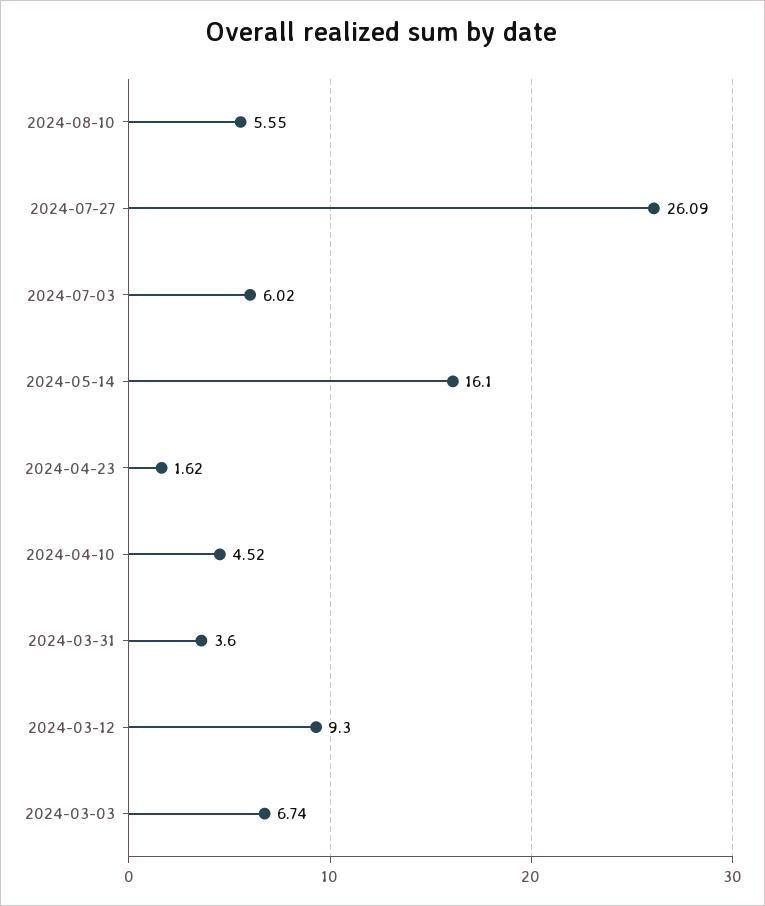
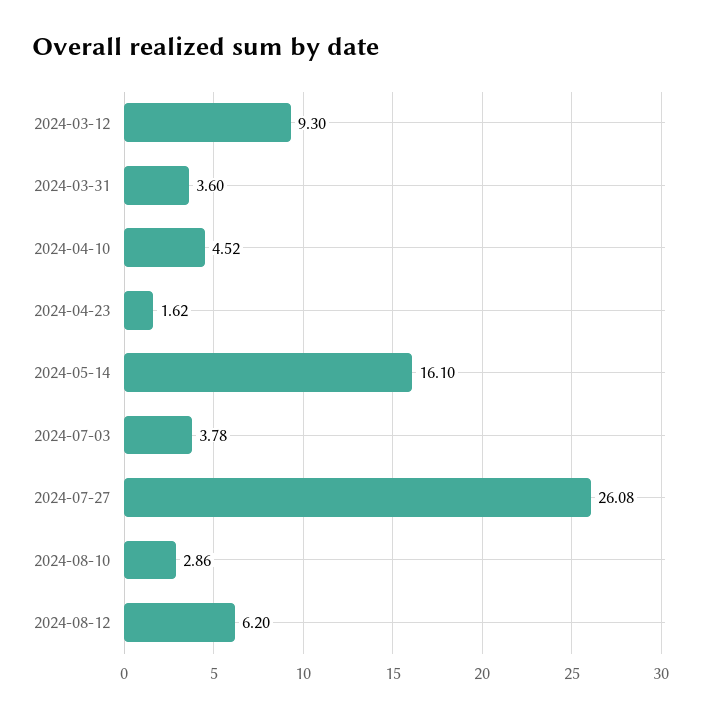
2024-08-10: 5.55 -> 2.86
2024-07-27: 26.09 -> 26.08
2024-07-03: 6.02 -> 3.78
2024-03-03: 6.74 -> none
2024-08-12: none -> 6.2

